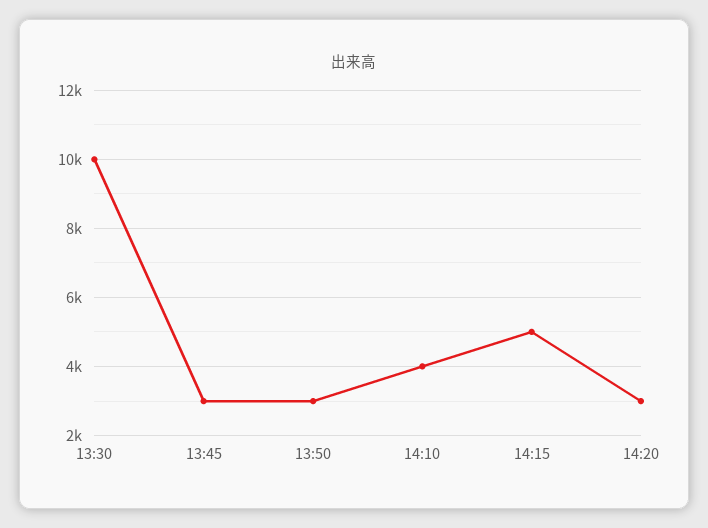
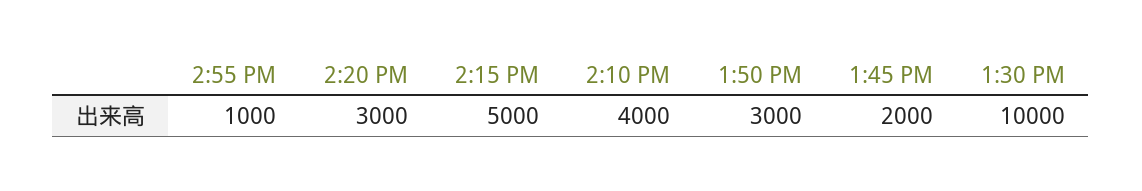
13:45: 3000 -> 2000
2:55 PM: none -> 1000

